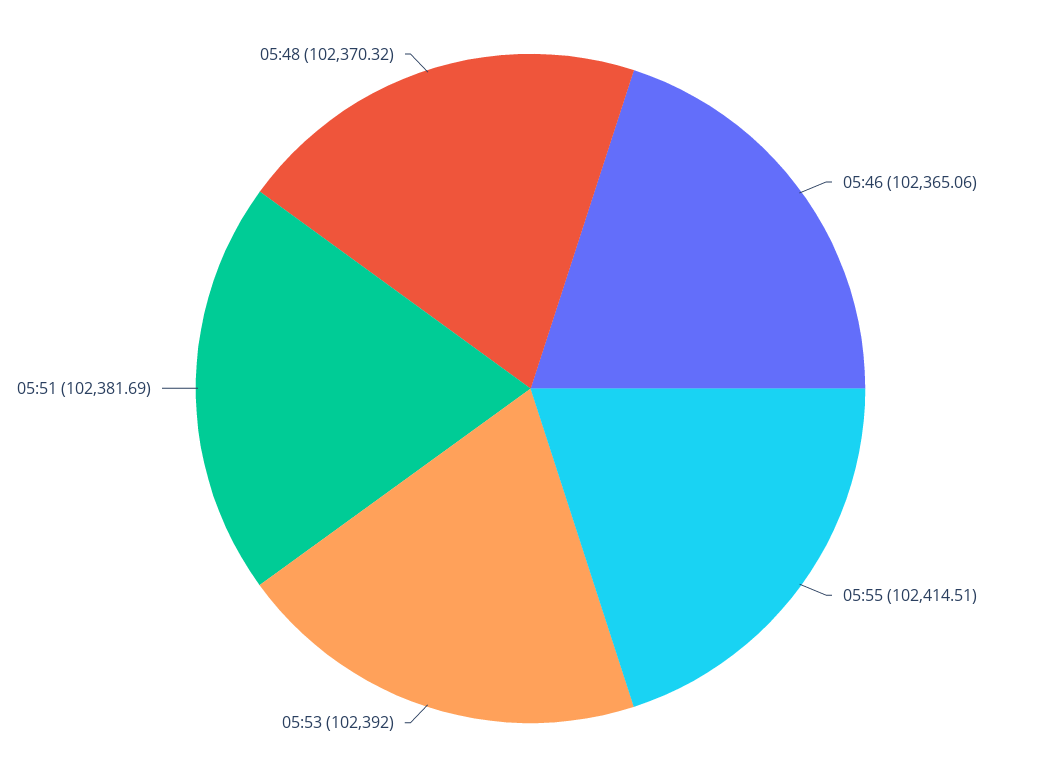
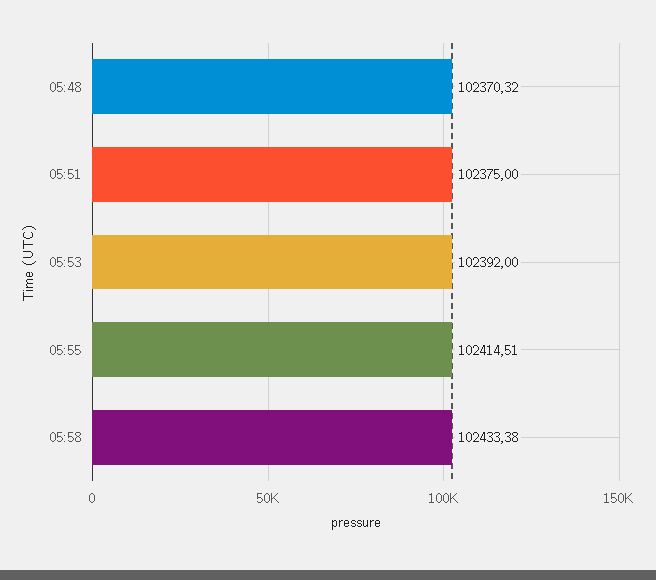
05:46: 102365.06 -> none
05:51: 102381.69 -> 102375
05:58: none -> 102433.38

